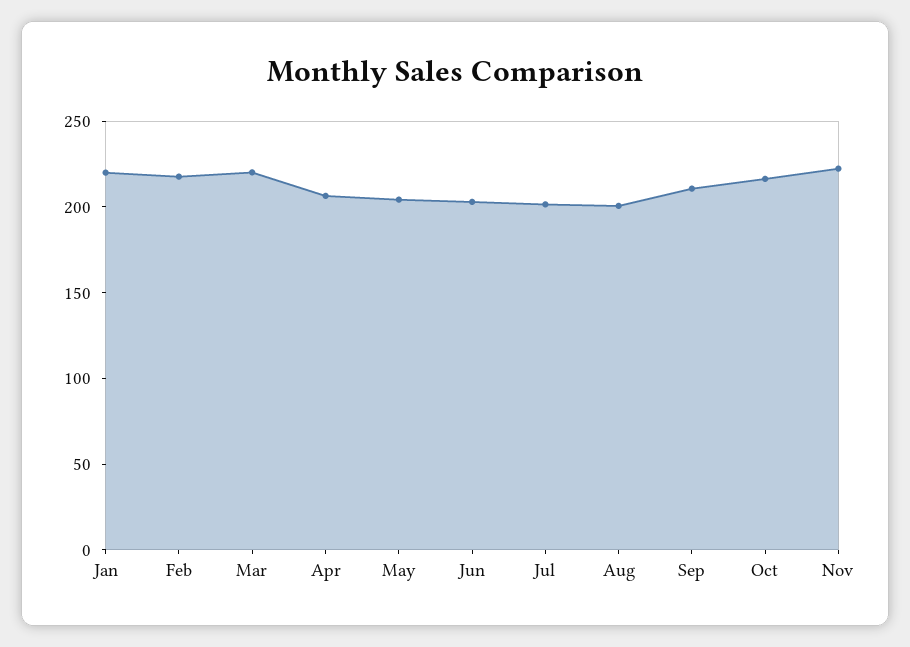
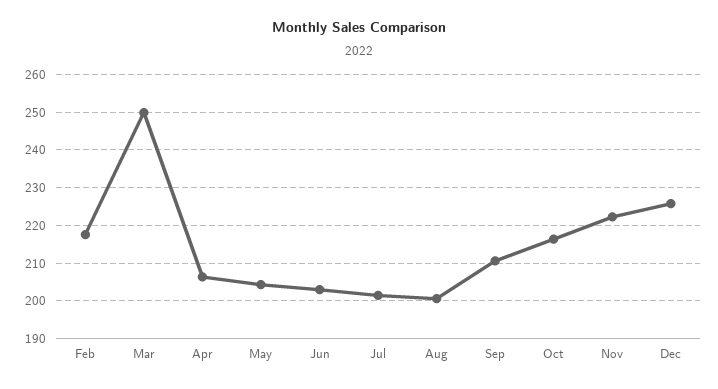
Jan: 220 -> none
Mar: 220 -> 250
Dec: none -> 226

